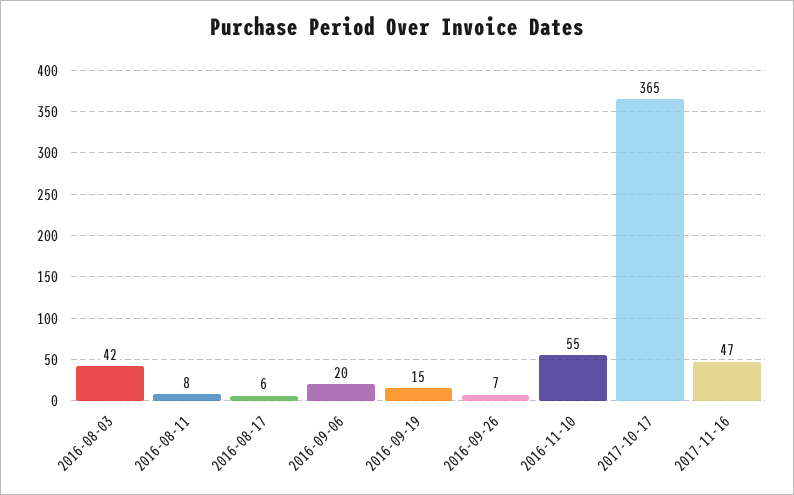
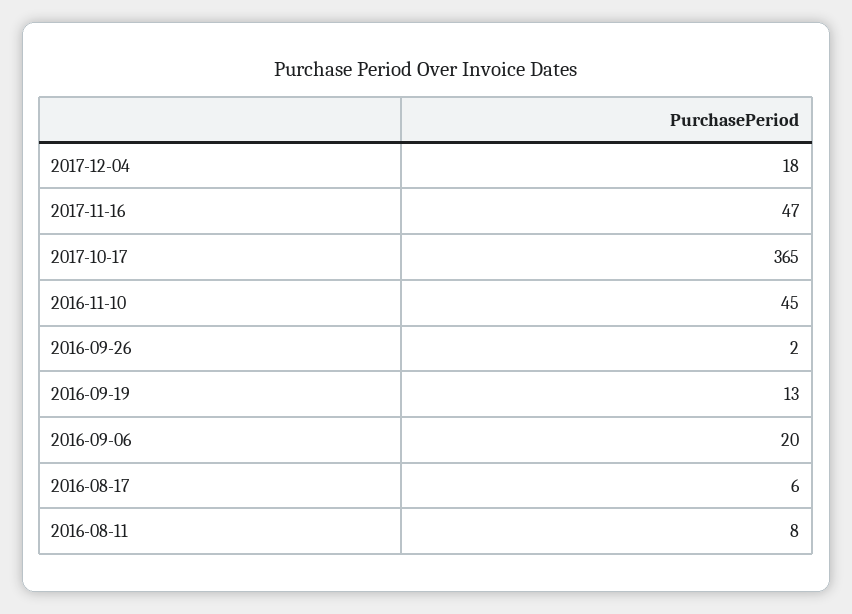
2016-08-03: 42 -> none
2016-09-19: 15 -> 13
2016-09-26: 7 -> 2
2016-11-10: 55 -> 45
2017-12-04: none -> 18

